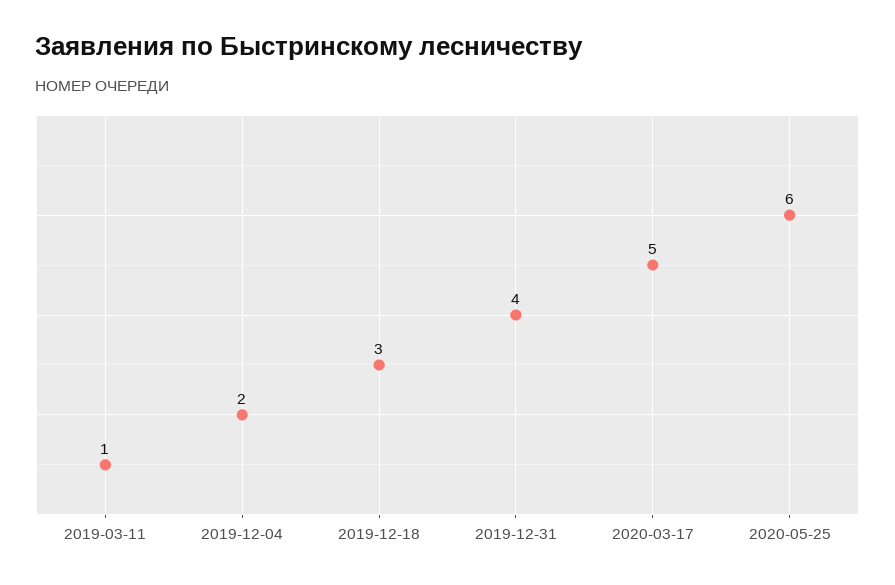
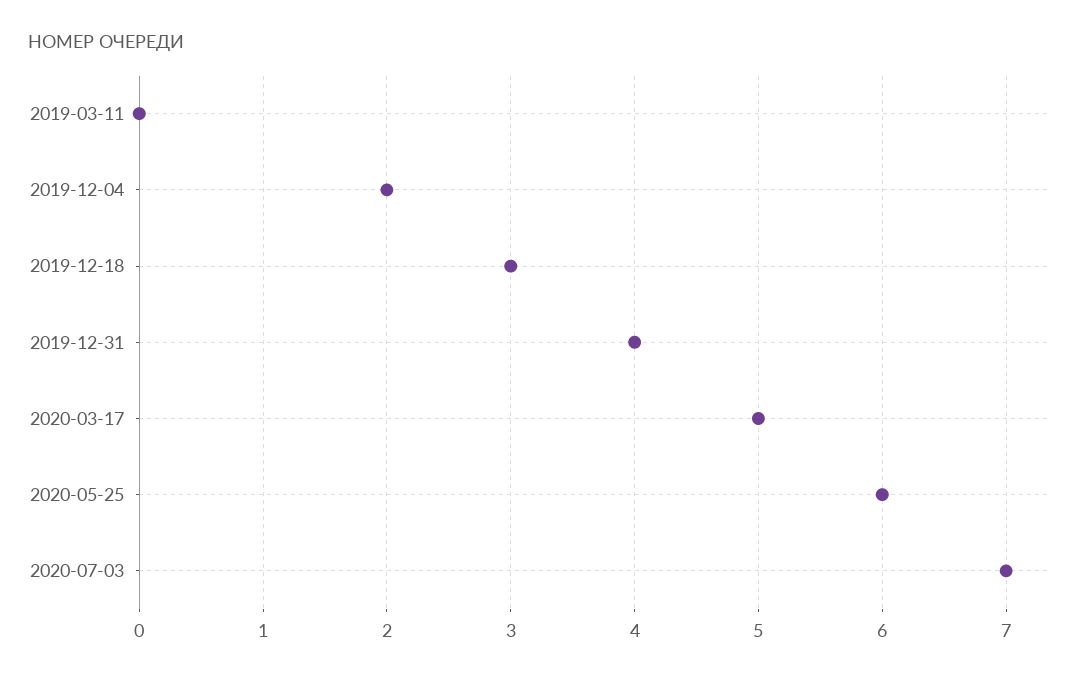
2019-03-11: 1 -> 0
2020-07-03: none -> 7

